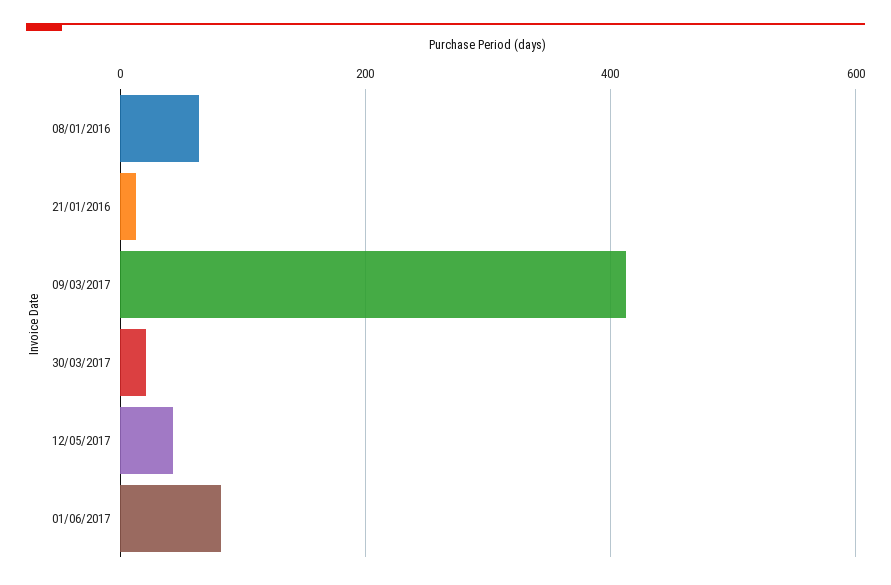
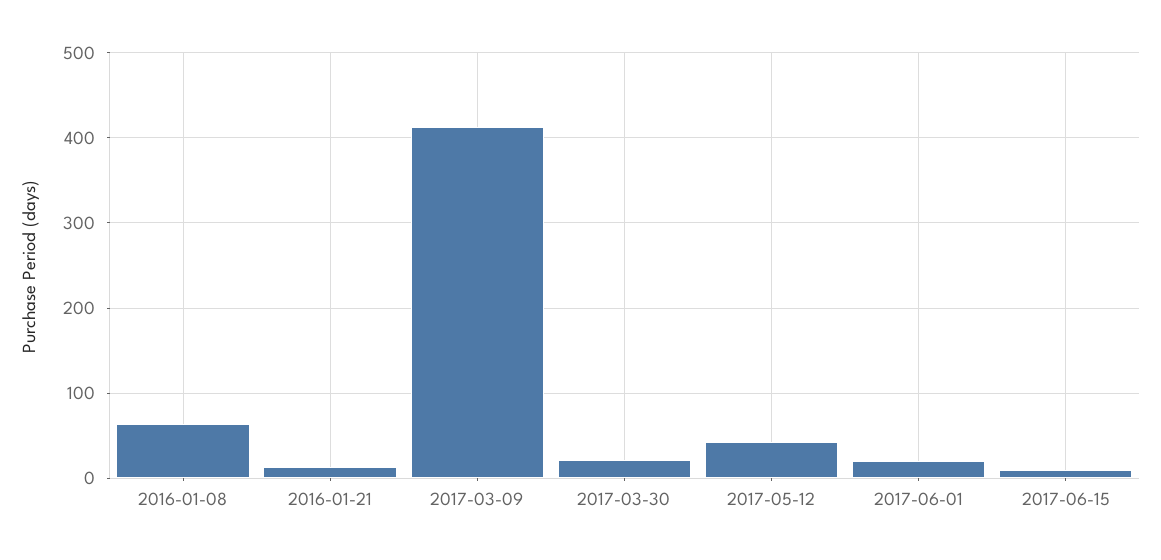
01/06/2017: 80 -> 20
2017-06-15: none -> 10

